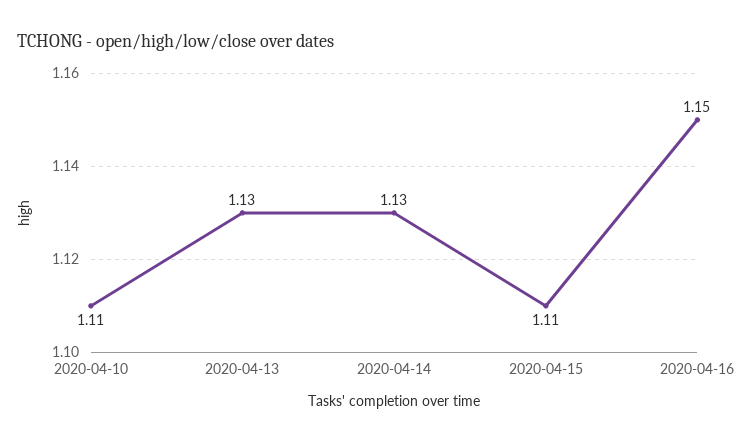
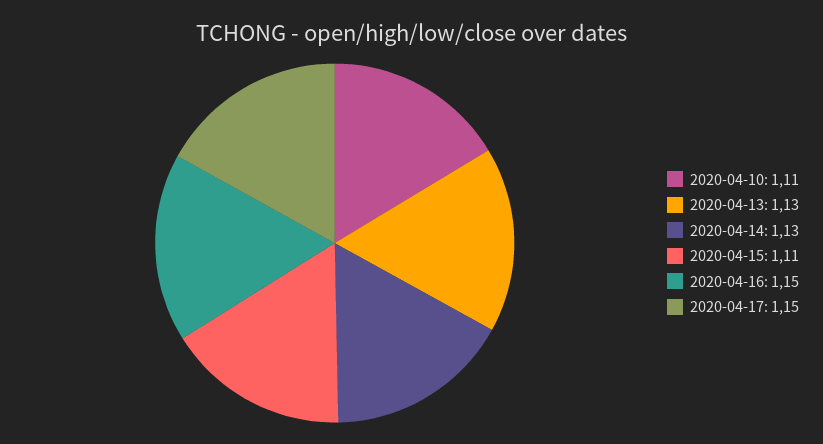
2020-04-17: none -> 1.15

